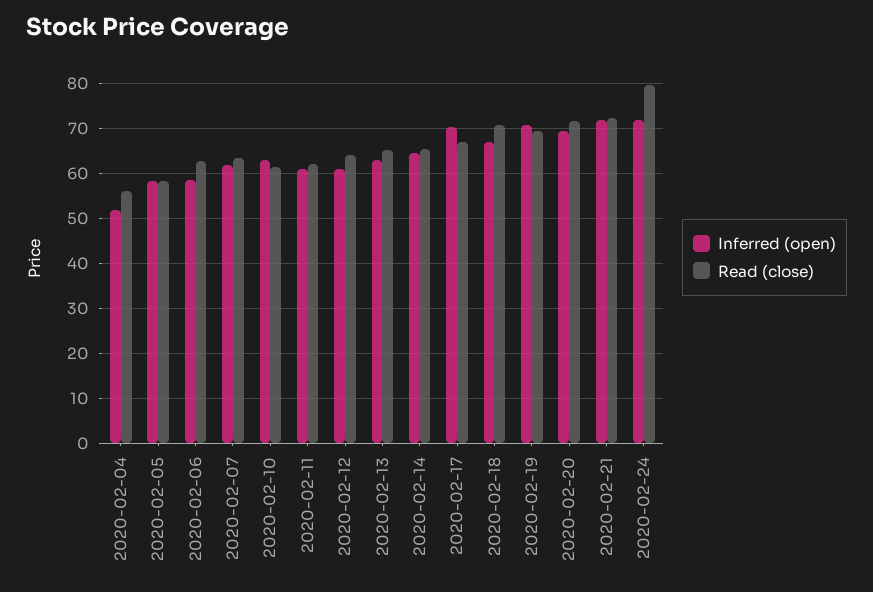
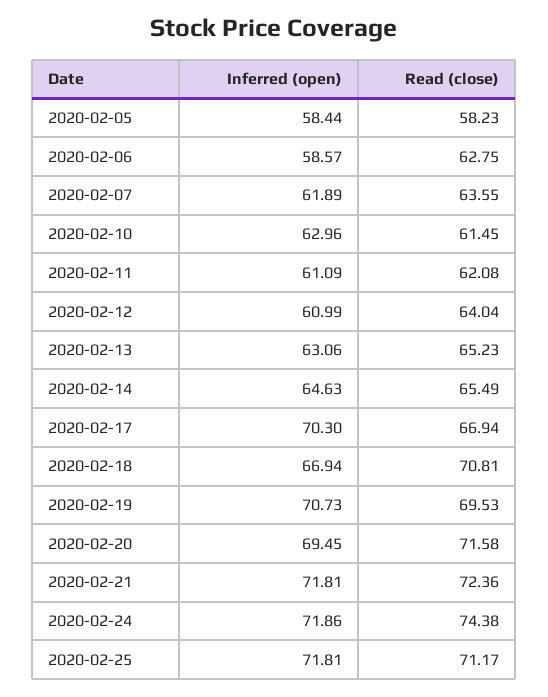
Inferred (open), 2020-02-04: 52 -> none
Read (close), 2020-02-04: 56 -> none
Read (close), 2020-02-24: 80 -> 74.38
Inferred (open), 2020-02-25: none -> 71.81
Read (close), 2020-02-25: none -> 71.17

